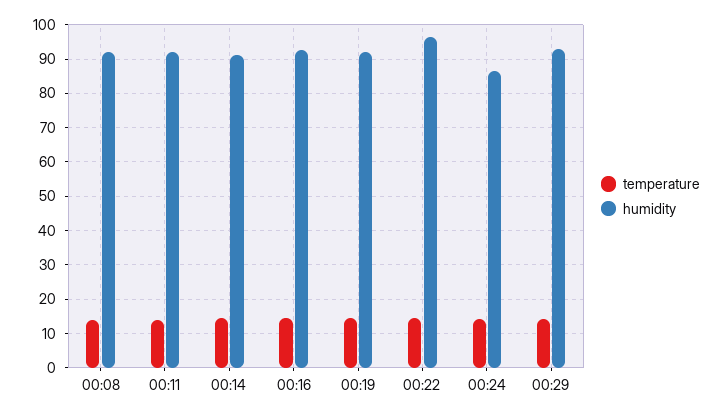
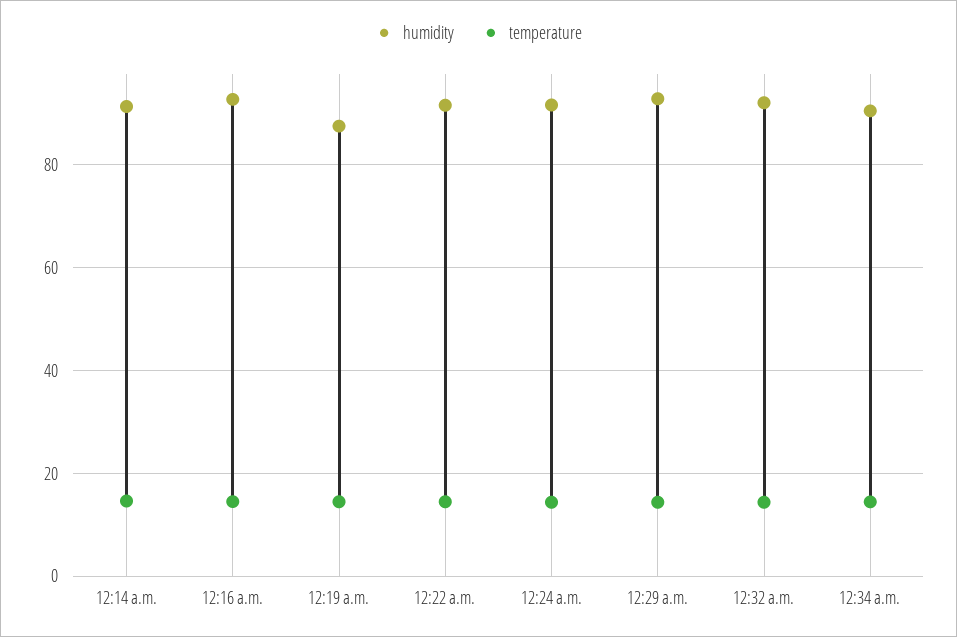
temperature, 00:08: 14 -> none
humidity, 00:08: 92 -> none
temperature, 00:11: 14 -> none
humidity, 00:11: 92 -> none
humidity, 00:19: 92 -> 88
humidity, 00:22: 96 -> 92
humidity, 00:24: 86 -> 92
humidity, 12:32 a.m.: none -> 92
temperature, 12:32 a.m.: none -> 14
humidity, 12:34 a.m.: none -> 90
temperature, 12:34 a.m.: none -> 14

